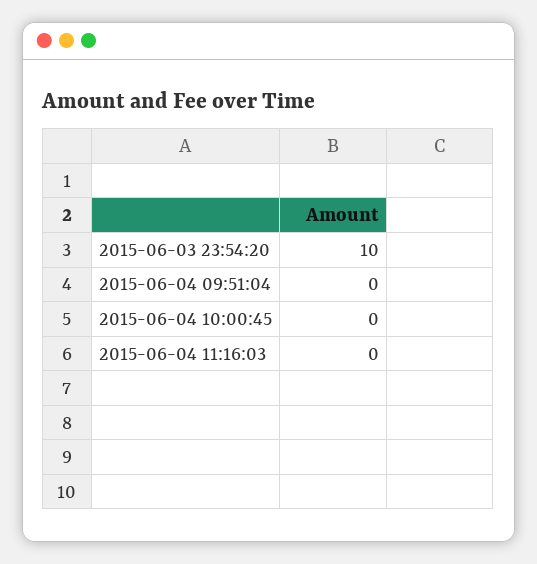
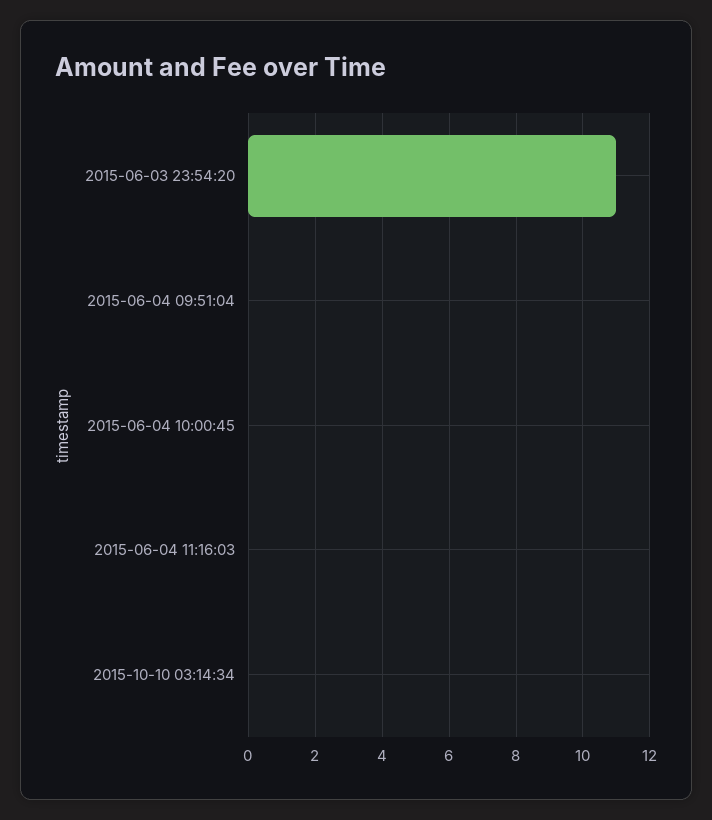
2015-06-03 23:54:20: 10 -> 11
2015-10-10 03:14:34: none -> 0

